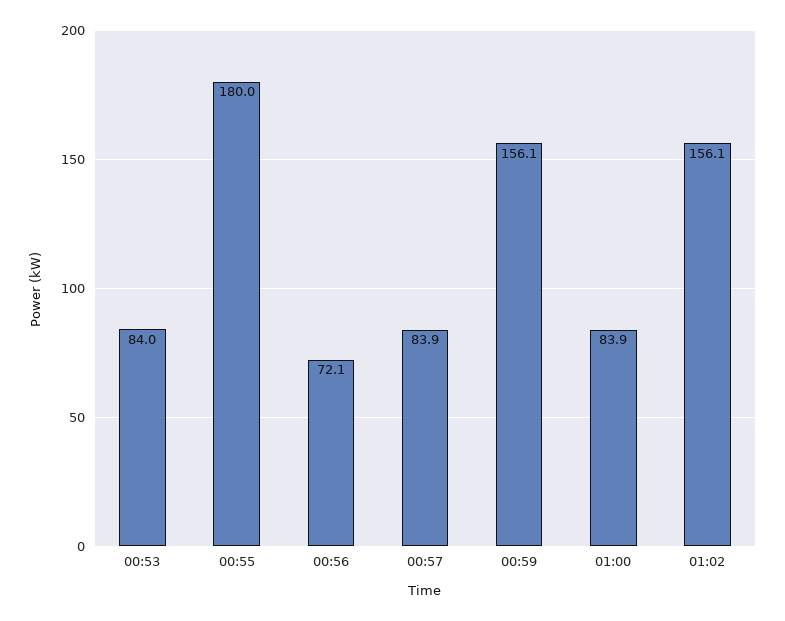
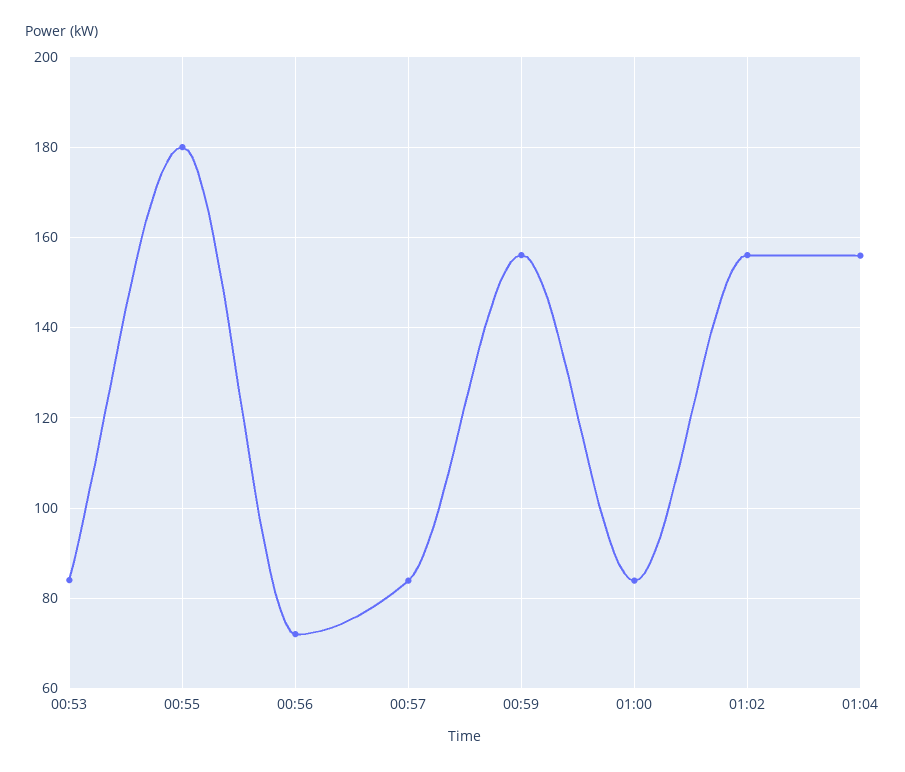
01:04: none -> 156

